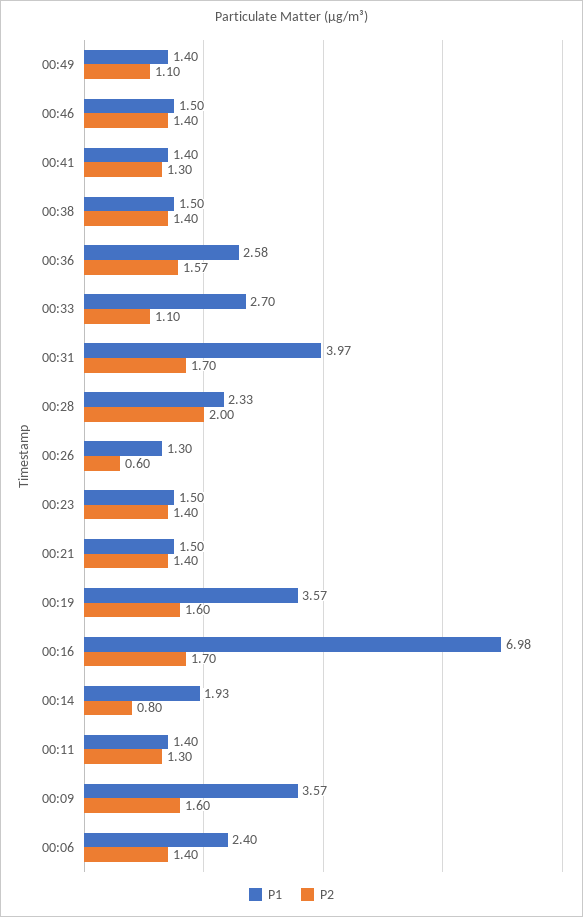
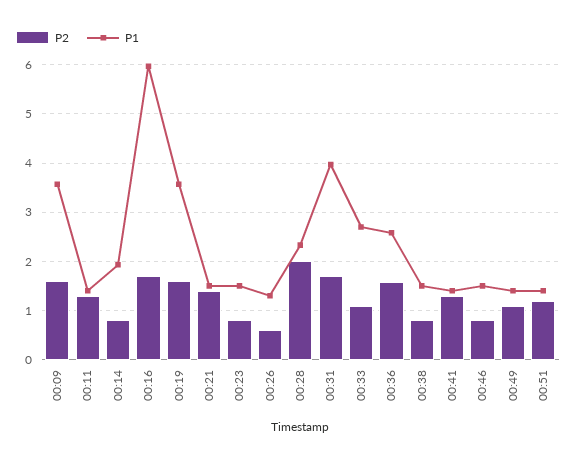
P2, 00:46: 1.4 -> 0.8
P2, 00:38: 1.4 -> 0.8
P2, 00:23: 1.4 -> 0.8
P1, 00:16: 6.98 -> 6
P1, 00:06: 2.4 -> none
P2, 00:06: 1.4 -> none
P2, 00:51: none -> 1.2
P1, 00:51: none -> 1.4

